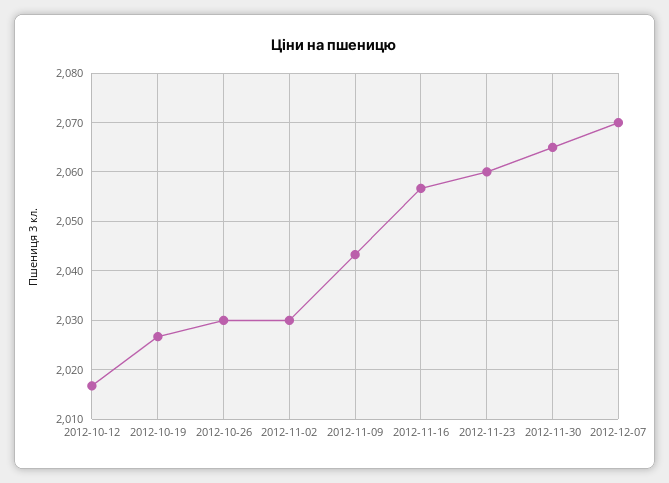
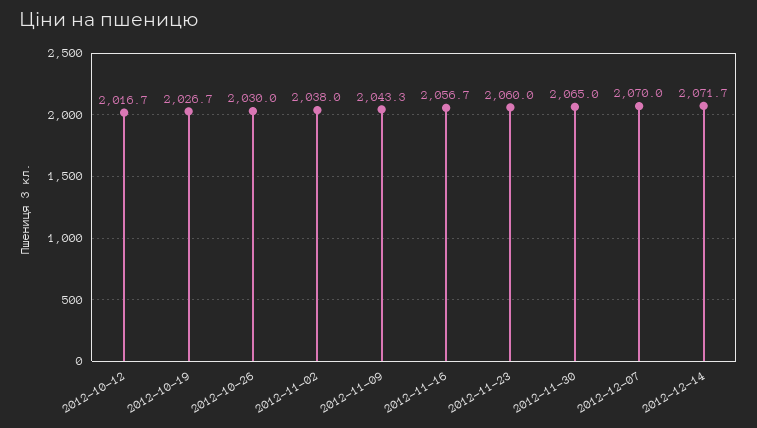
2012-11-02: 2030 -> 2038
2012-12-14: none -> 2071.7

